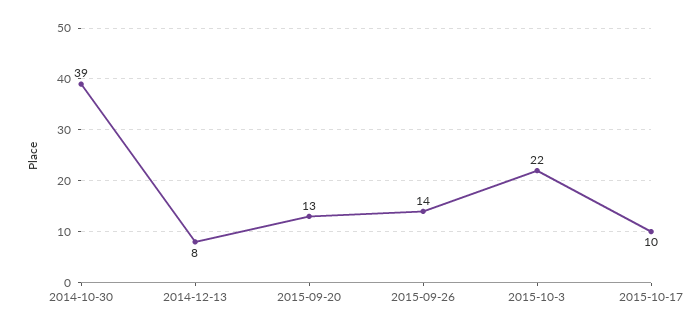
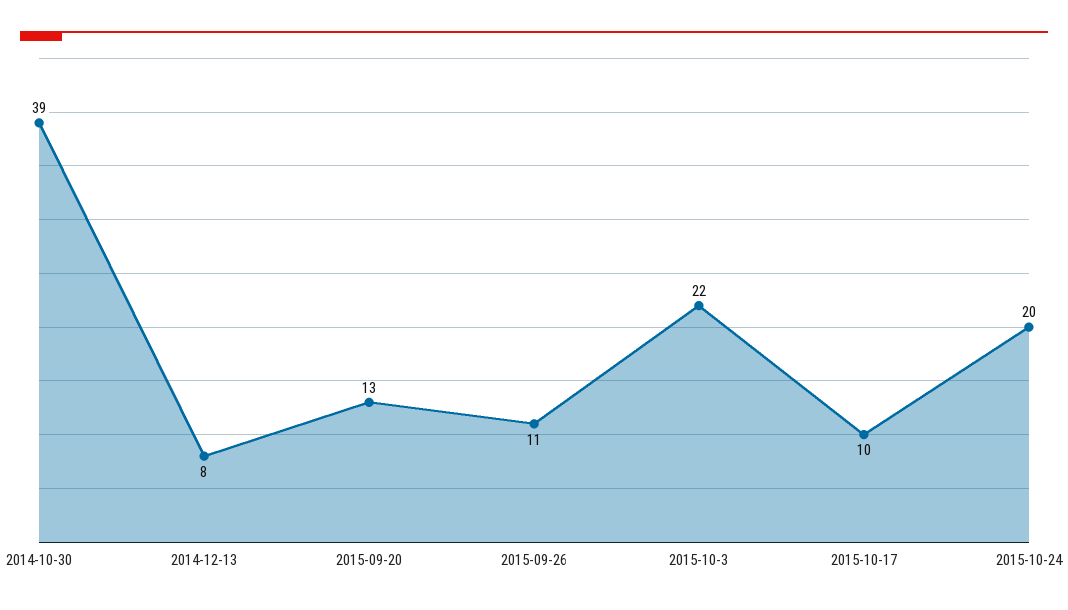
2015-09-26: 14 -> 11
2015-10-24: none -> 20

